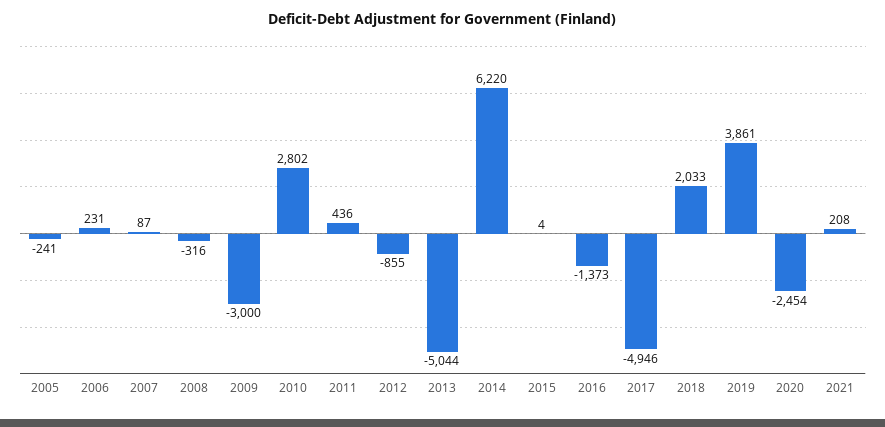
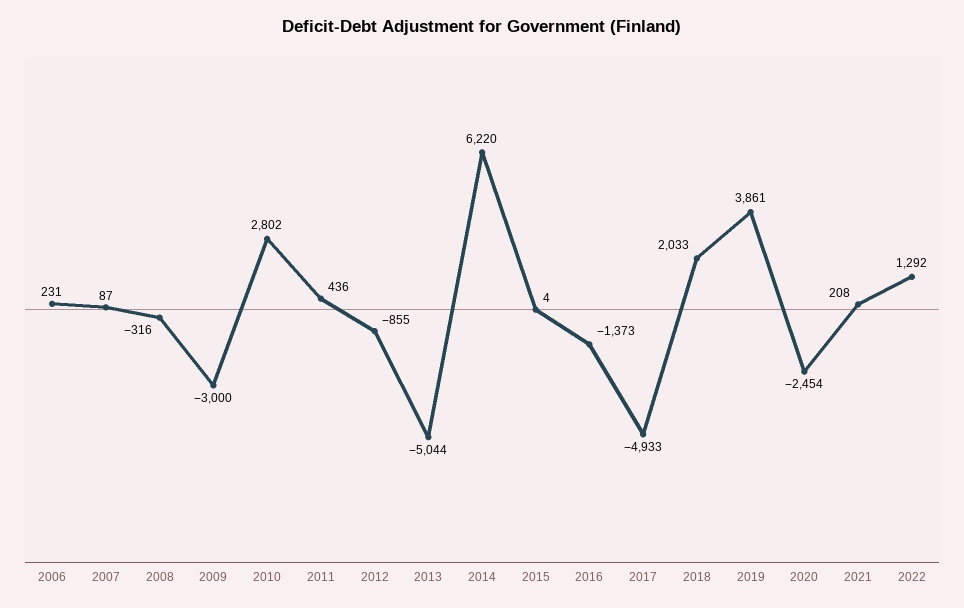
2005: -241 -> none
2017: -4946 -> -4933
2022: none -> 1292

